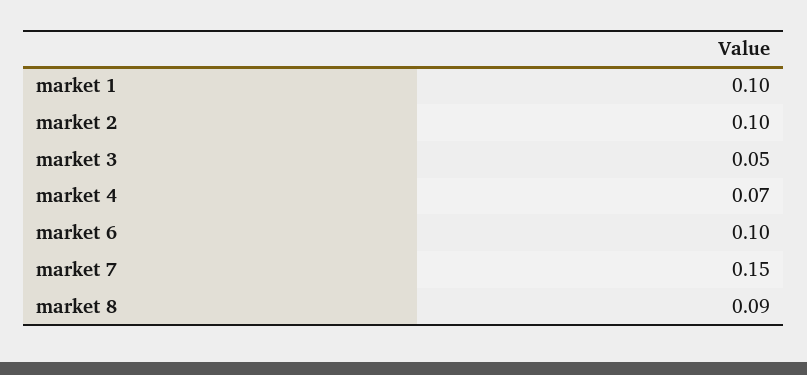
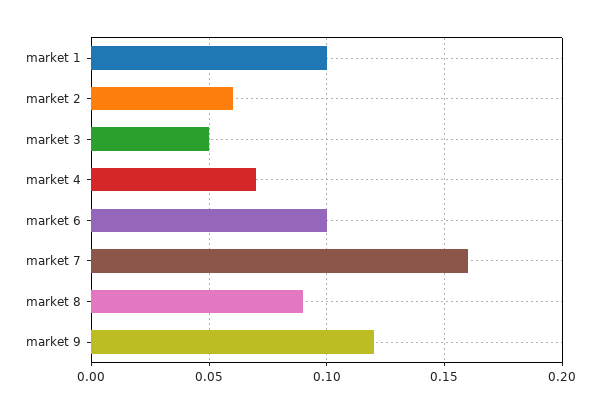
market 2: 0.1 -> 0.06
market 7: 0.15 -> 0.16
market 9: none -> 0.12

